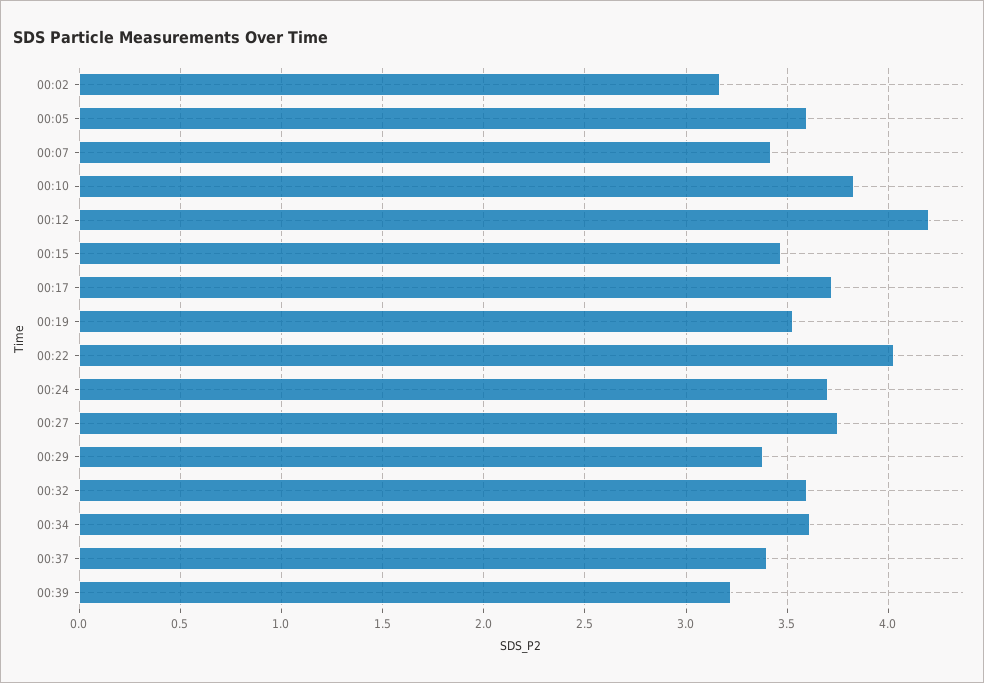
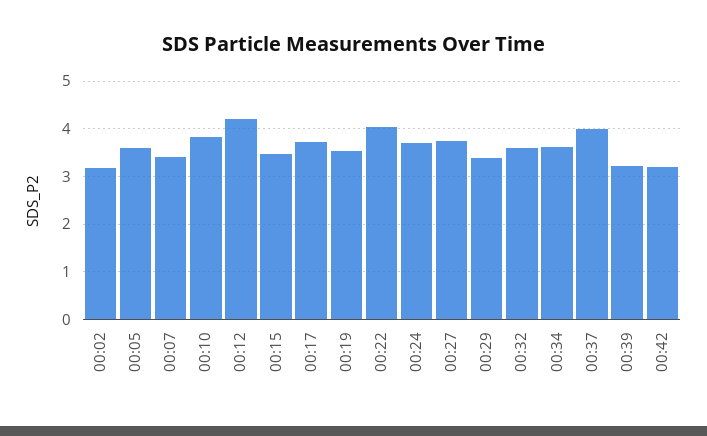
00:37: 3.4 -> 4
00:42: none -> 3.2

